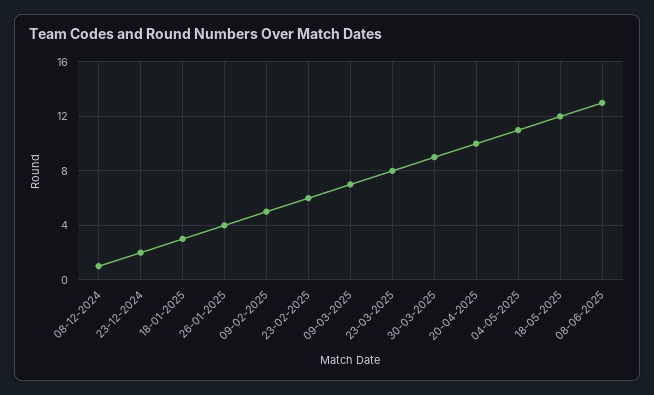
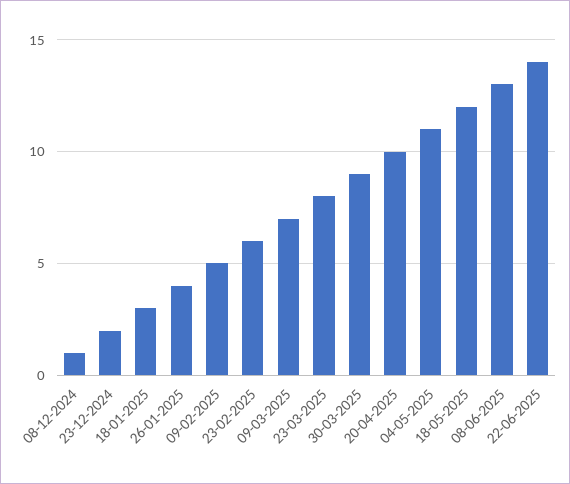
22-06-2025: none -> 14

